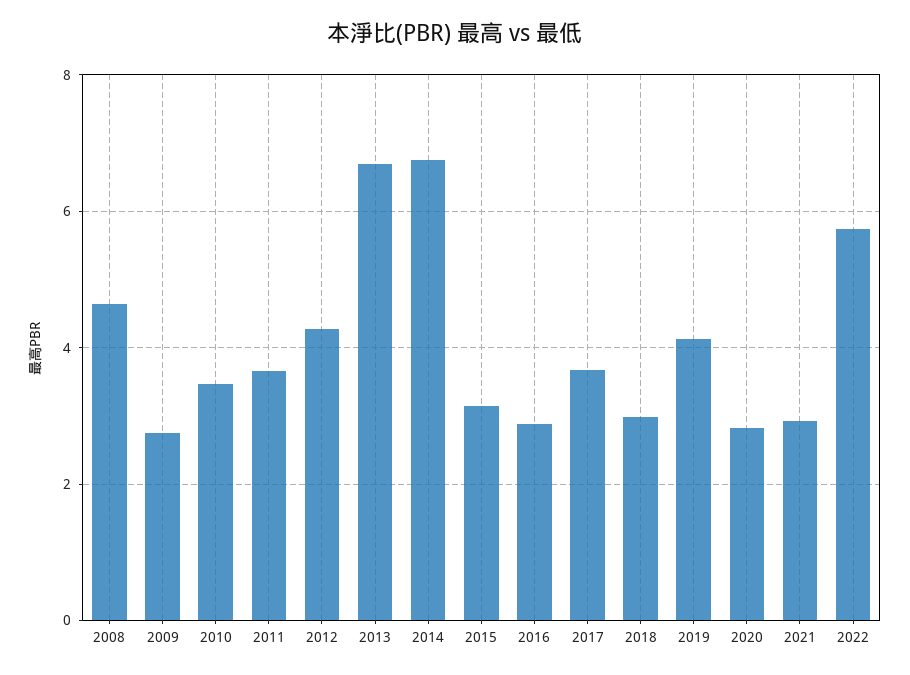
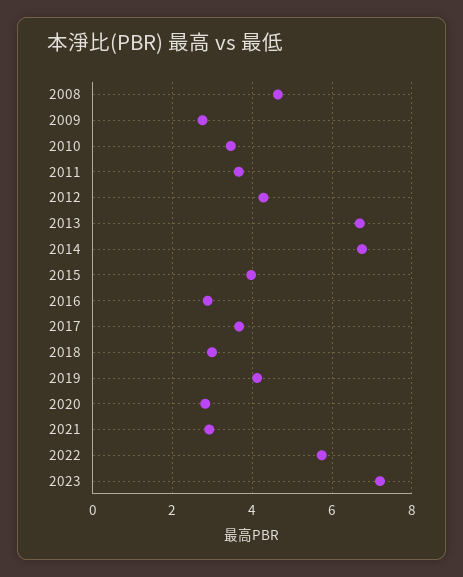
2015: 3.2 -> 4
2023: none -> 7.2

